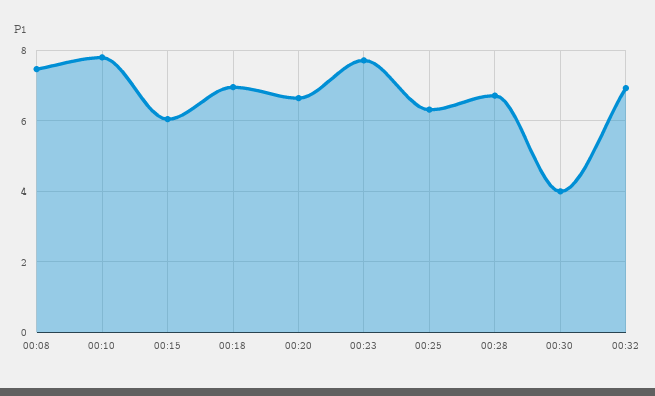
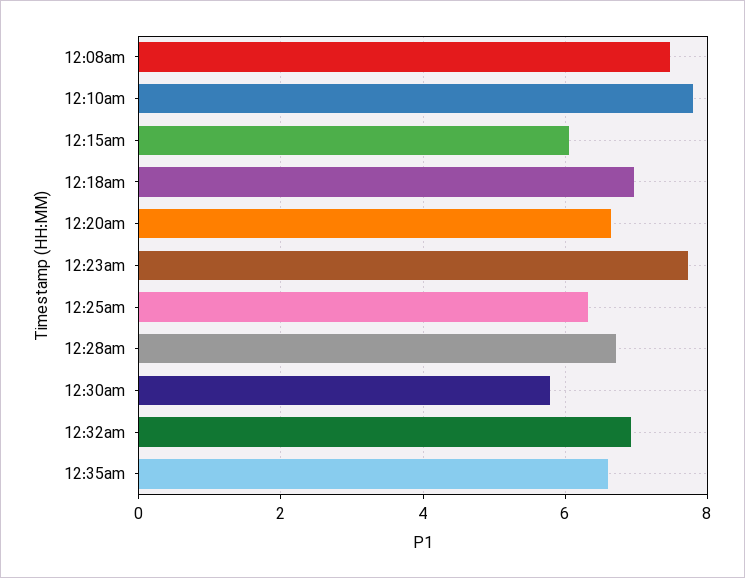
00:30: 4 -> 5.8
12:35am: none -> 6.6

